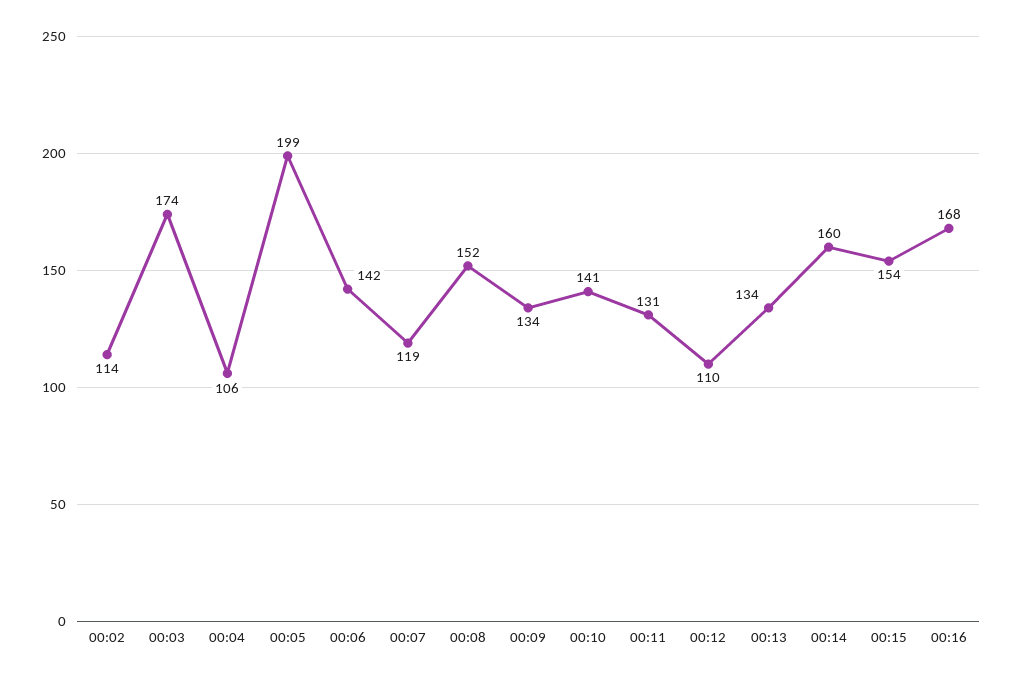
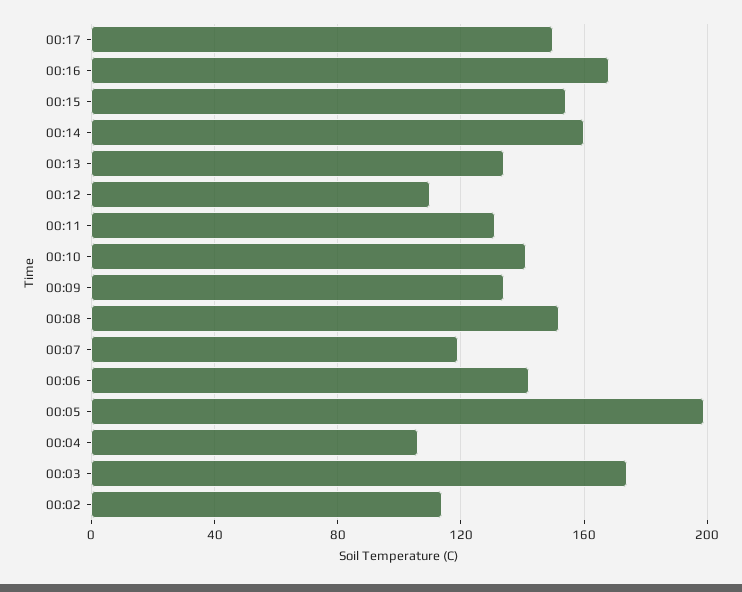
00:17: none -> 150

